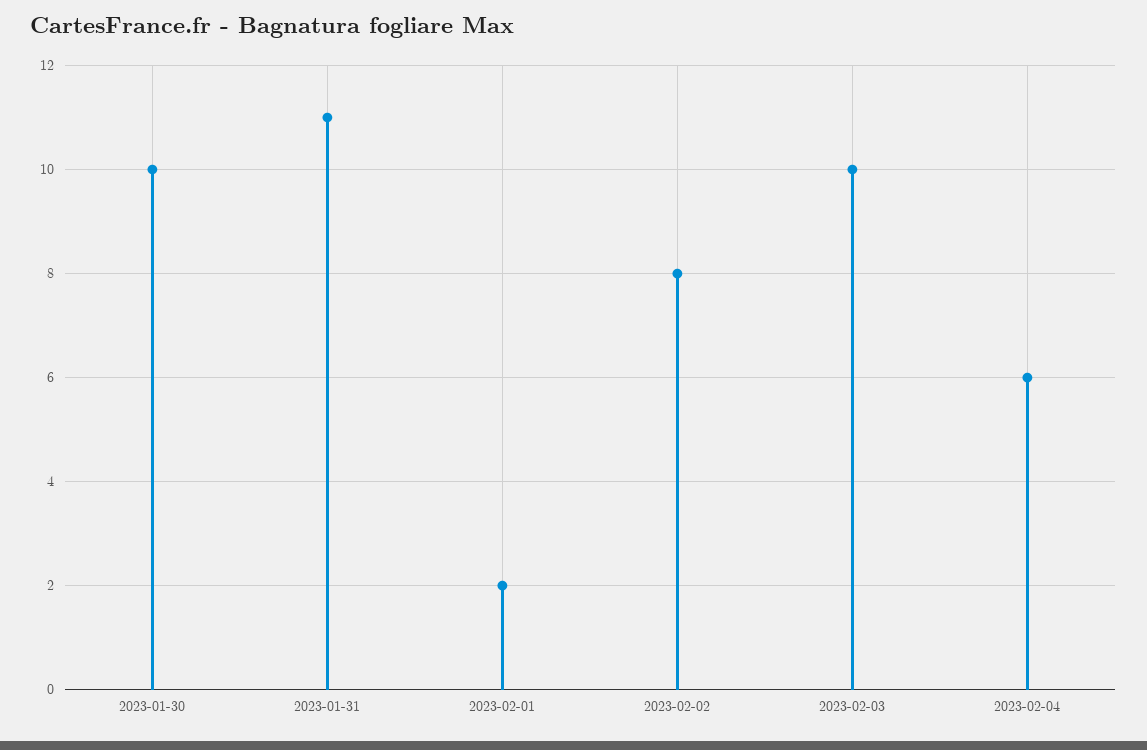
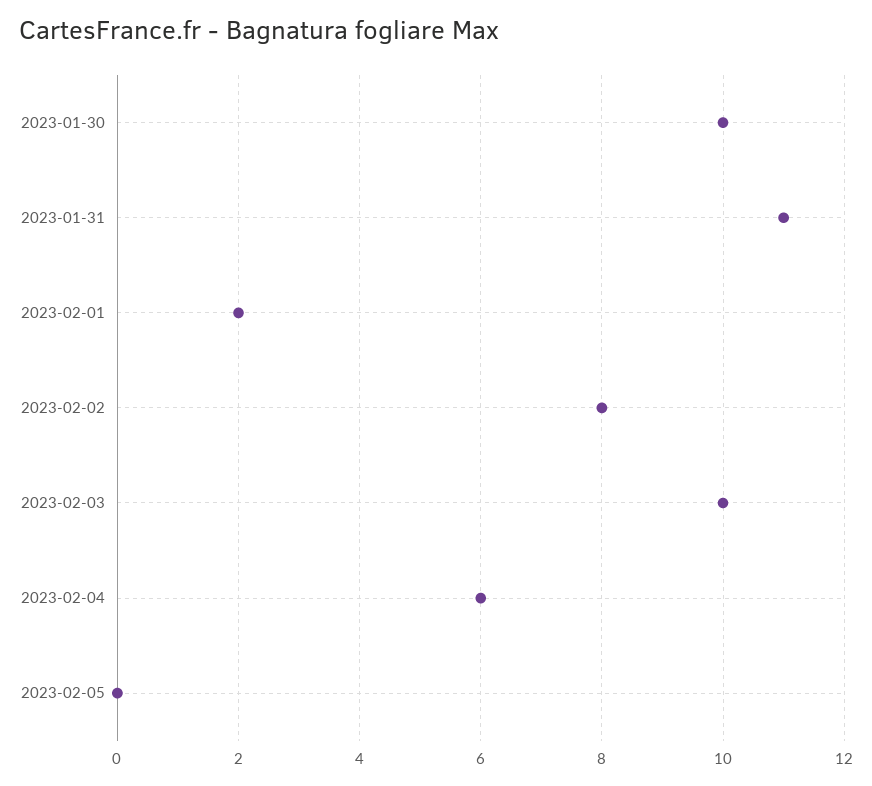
2023-02-05: none -> 0

